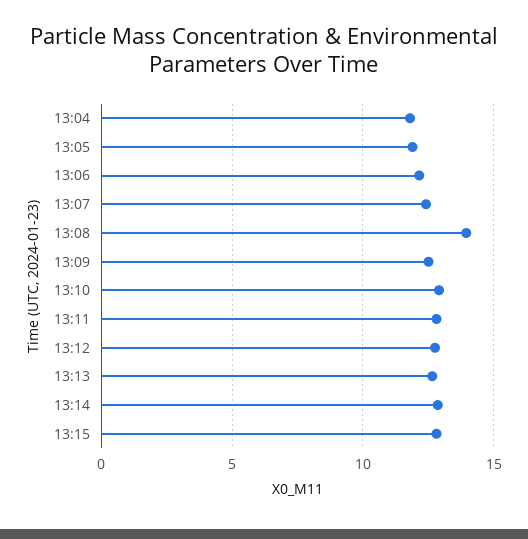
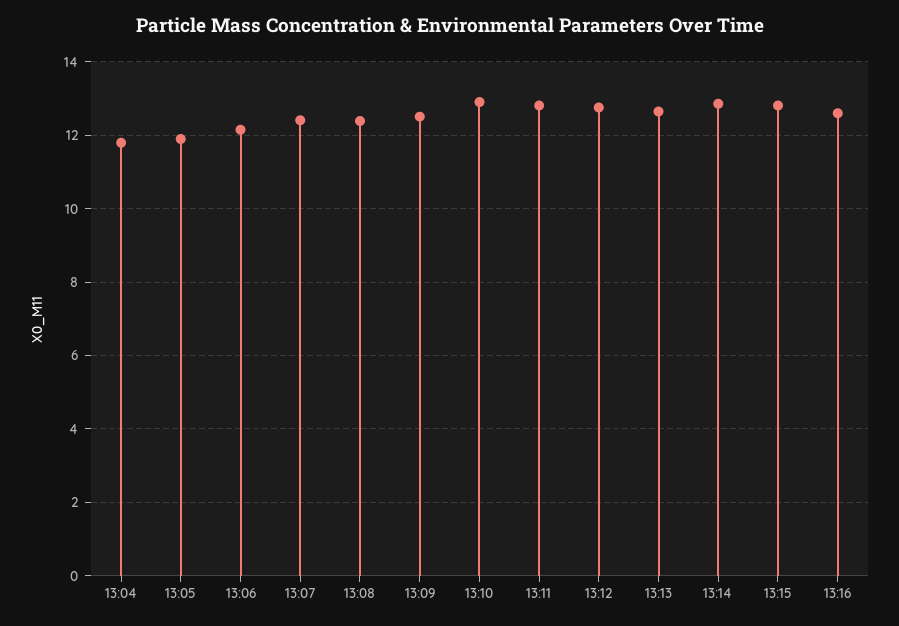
13:08: 14 -> 12.4
13:16: none -> 12.6

